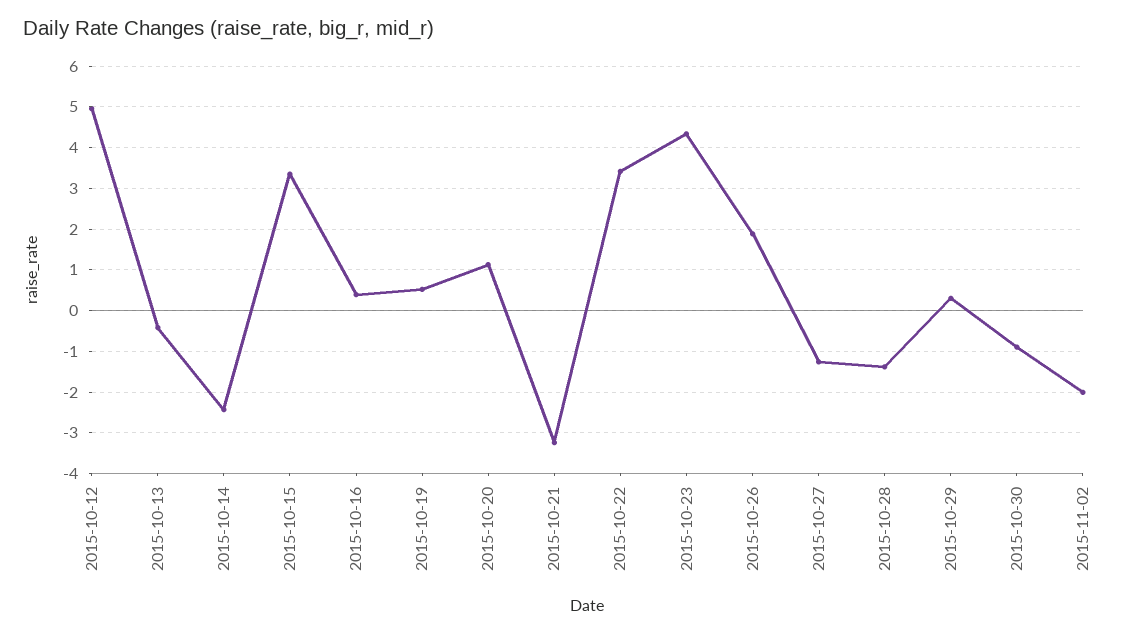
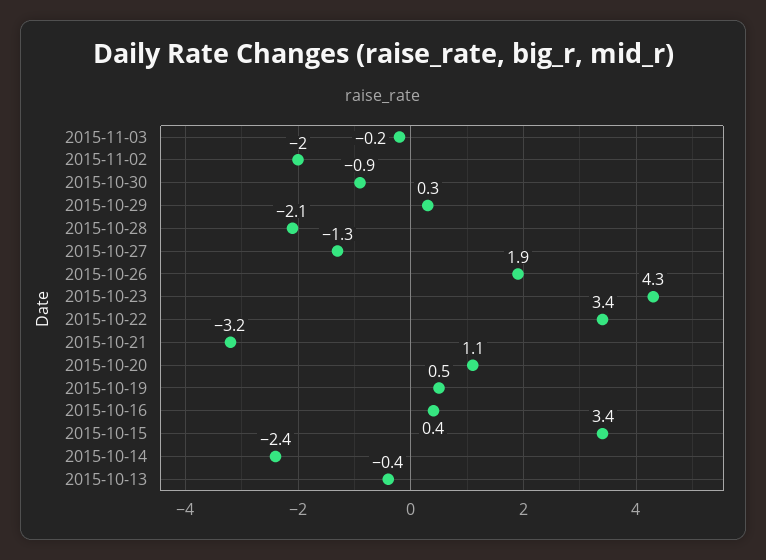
2015-10-12: 5 -> none
2015-10-28: -1.4 -> -2.1
2015-11-03: none -> -0.2

